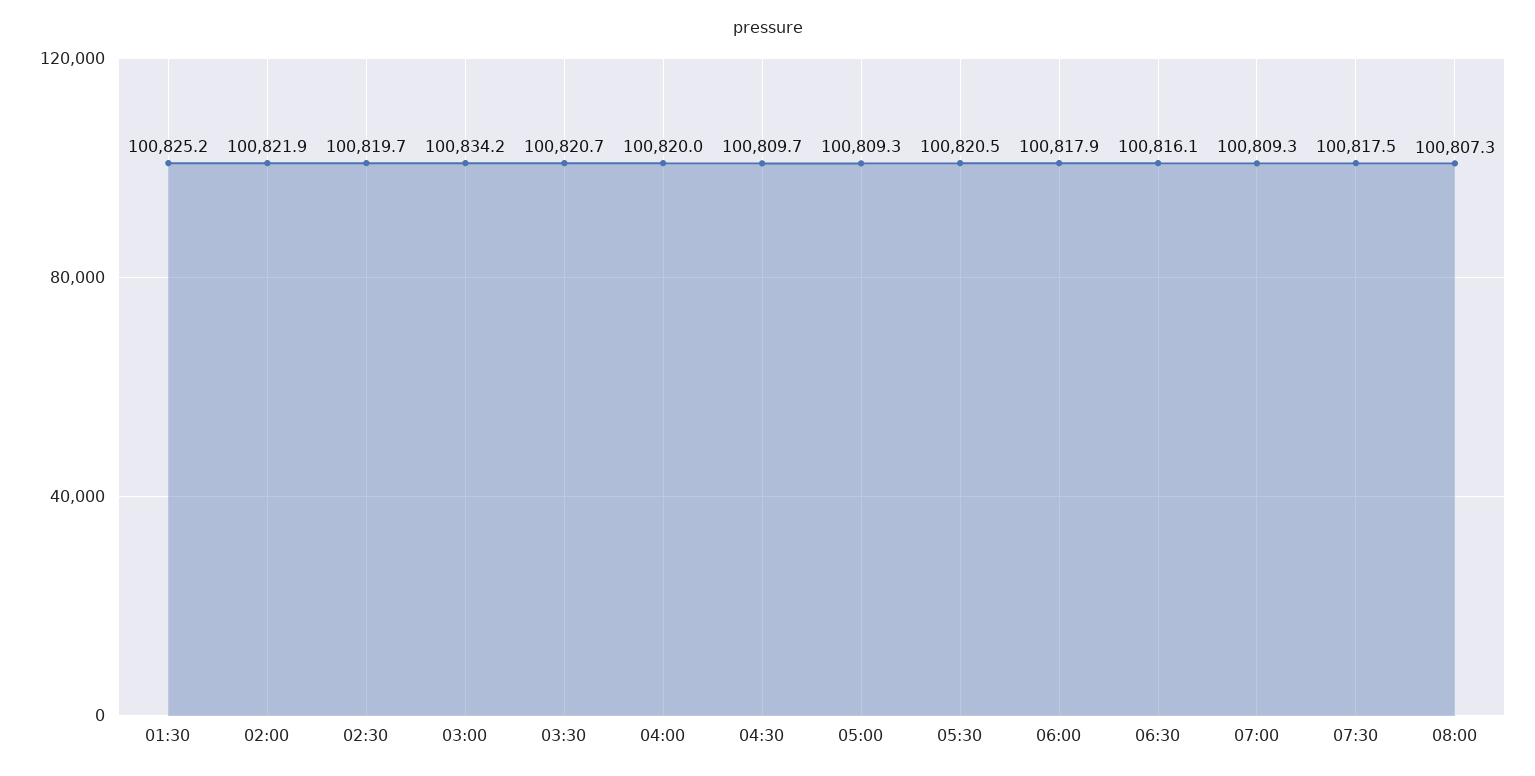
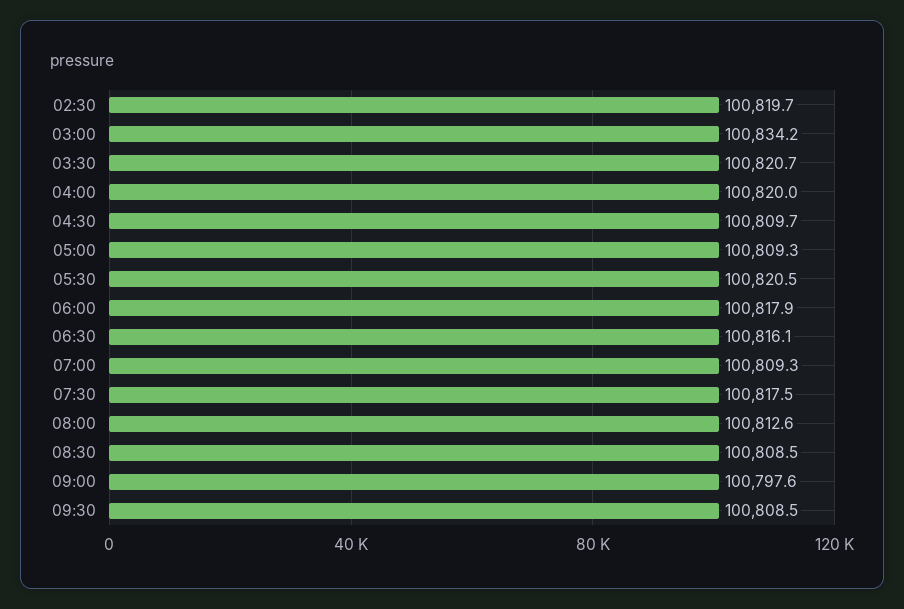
01:30: 100825.2 -> none
02:00: 100821.9 -> none
08:00: 100807.3 -> 100812.6
08:30: none -> 100808.5
09:00: none -> 100797.6
09:30: none -> 100808.5

